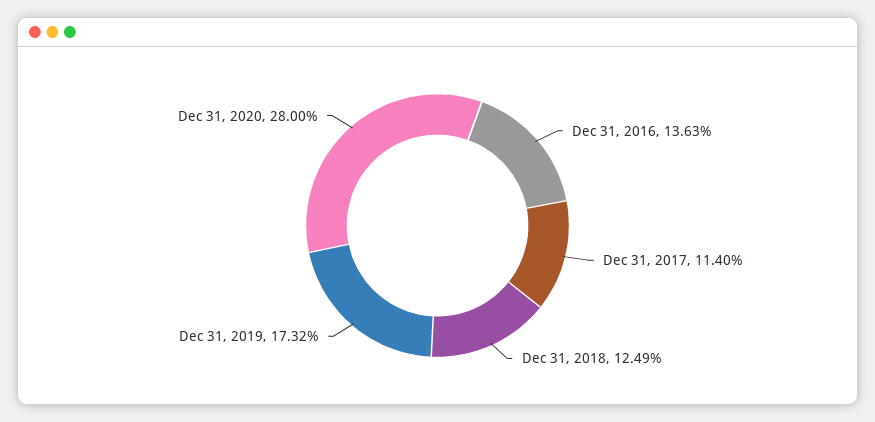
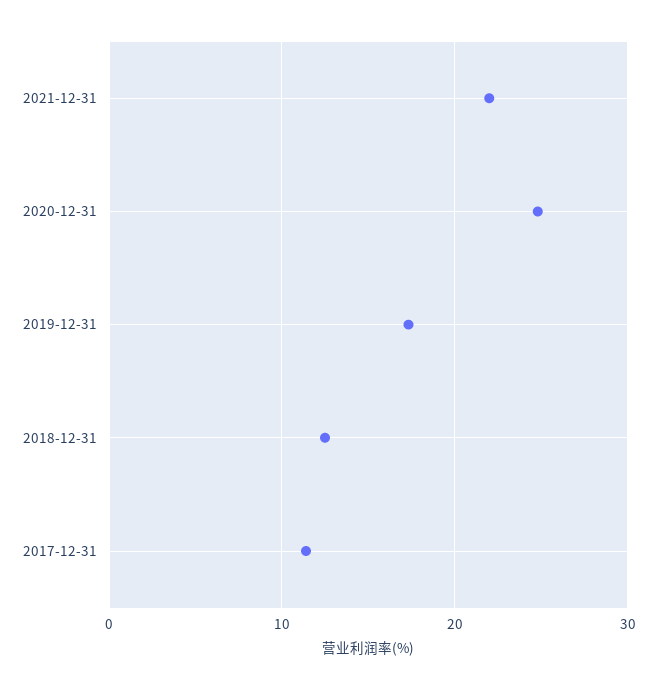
Dec 31, 2016: 13.63 -> none
Dec 31, 2020: 28 -> 25
2021-12-31: none -> 22

